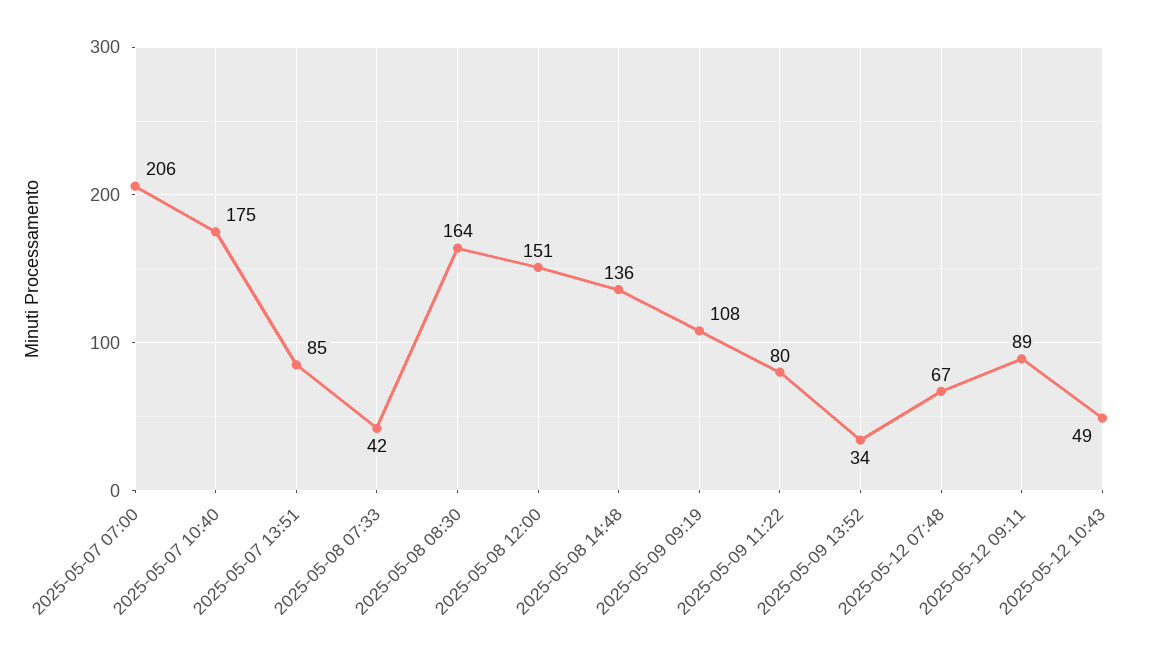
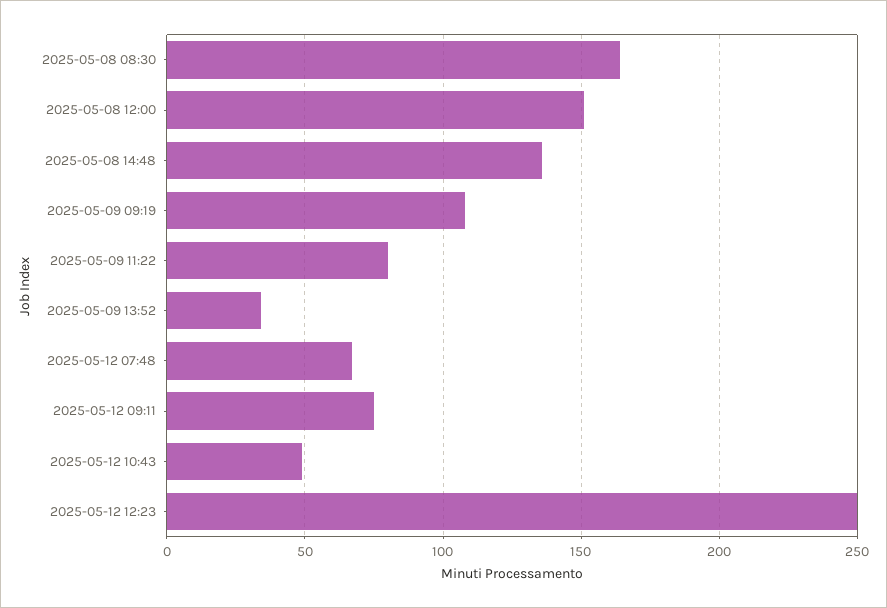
2025-05-07 07:00: 206 -> none
2025-05-07 10:40: 175 -> none
2025-05-07 13:51: 85 -> none
2025-05-08 07:33: 42 -> none
2025-05-12 09:11: 89 -> 75
2025-05-12 12:23: none -> 250

